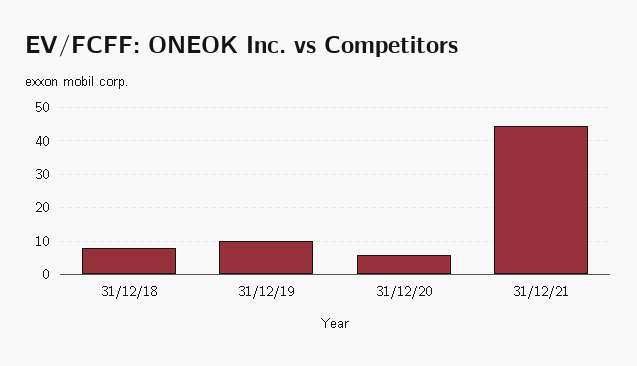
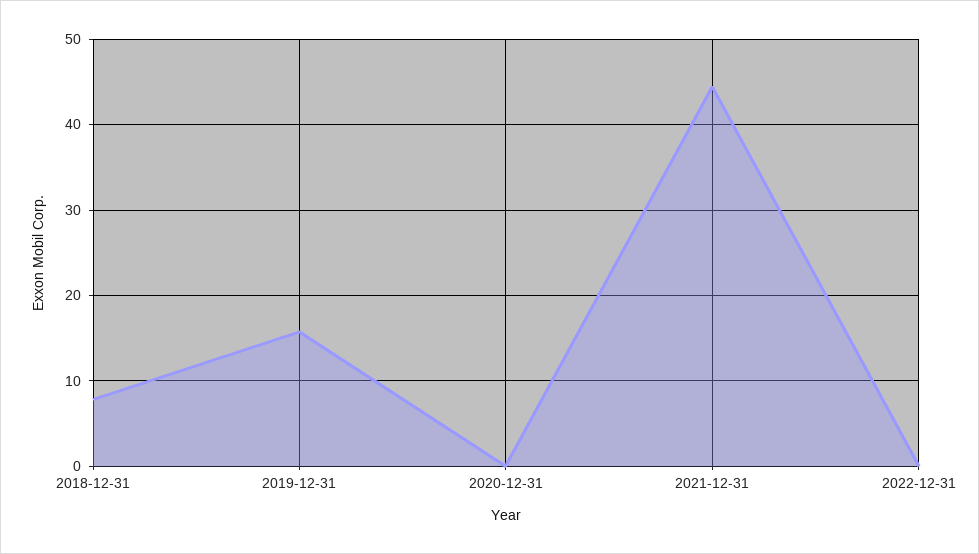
31/12/19: 10 -> 16
31/12/20: 6 -> 0
2022-12-31: none -> 0

